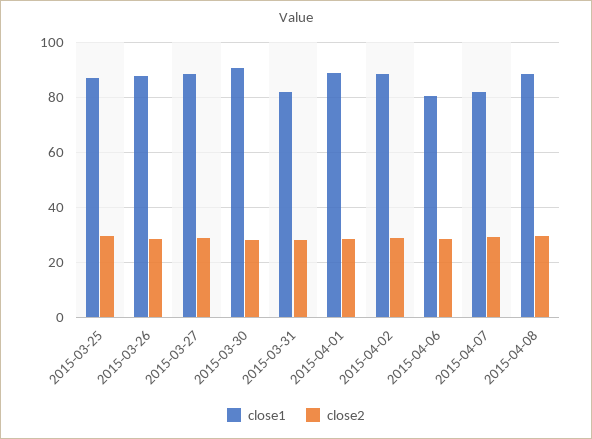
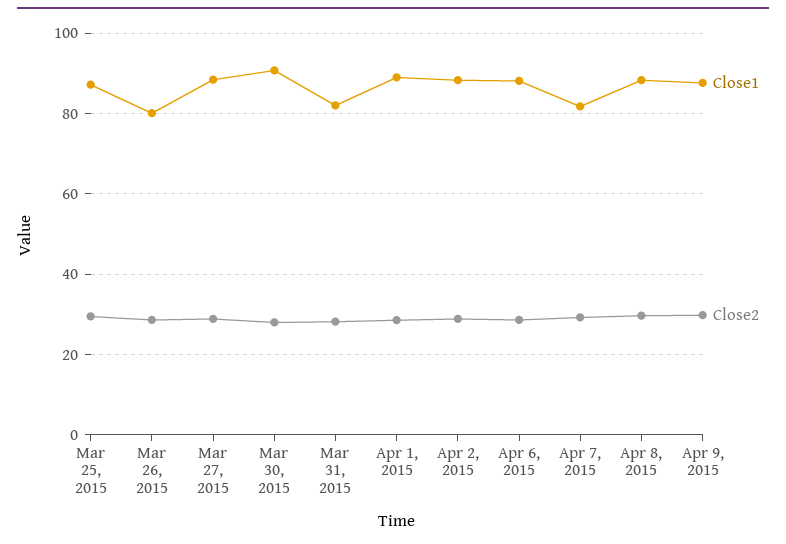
close1, 2015-03-26: 87.5 -> 80
close1, 2015-04-06: 80 -> 88
close1, Apr 9, 2015: none -> 88
close2, Apr 9, 2015: none -> 30

